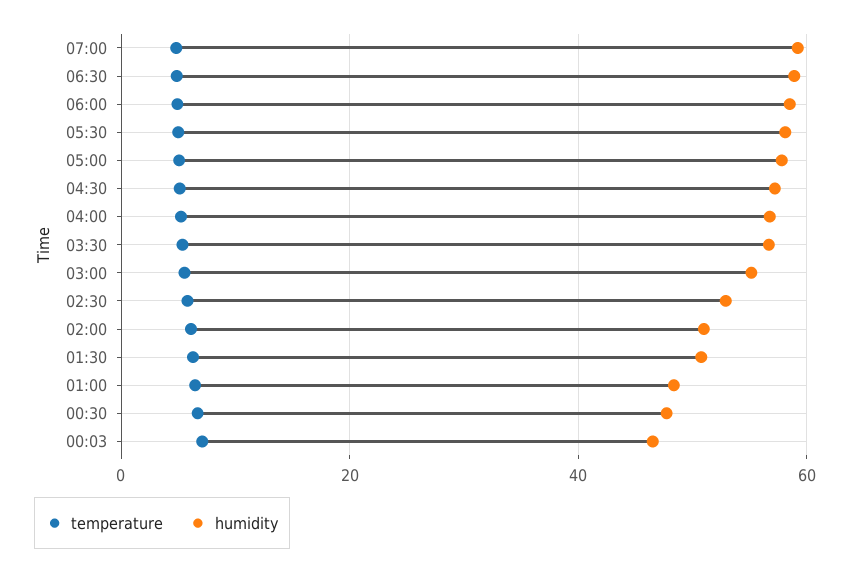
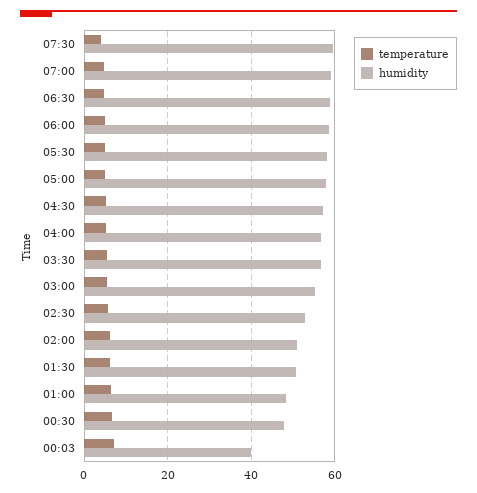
humidity, 00:03: 46 -> 40
temperature, 07:30: none -> 4
humidity, 07:30: none -> 60

